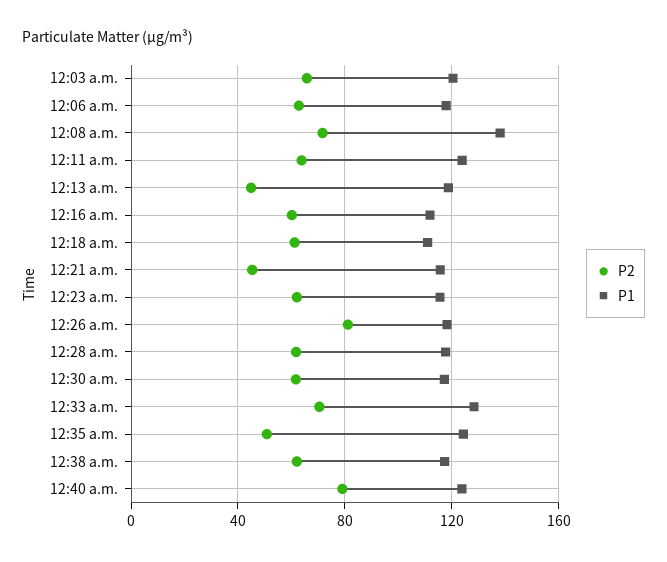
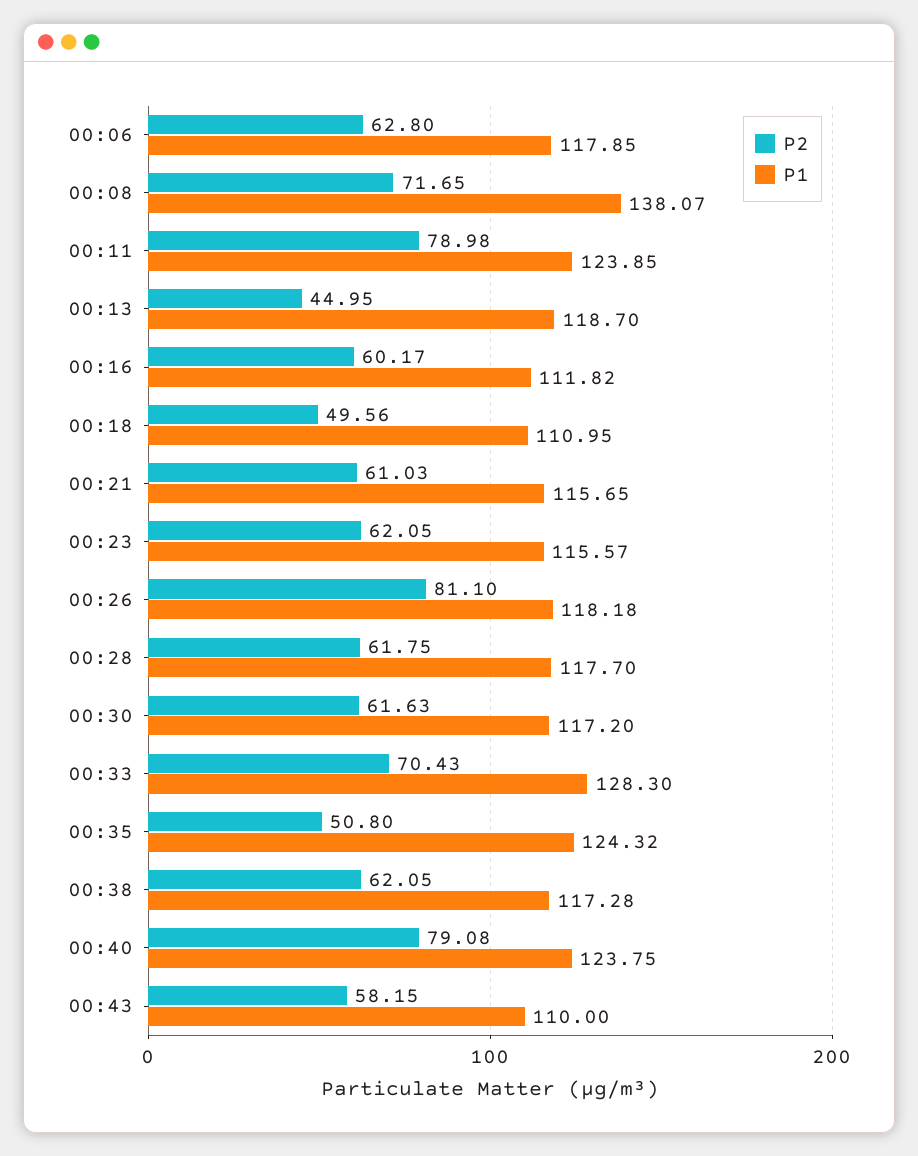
P2, 12:03 a.m.: 65 -> none
P1, 12:03 a.m.: 120 -> none
P2, 12:11 a.m.: 65 -> 78.98
P2, 12:18 a.m.: 60 -> 49.56
P2, 12:21 a.m.: 45 -> 61.03
P2, 00:43: none -> 58.15
P1, 00:43: none -> 110

